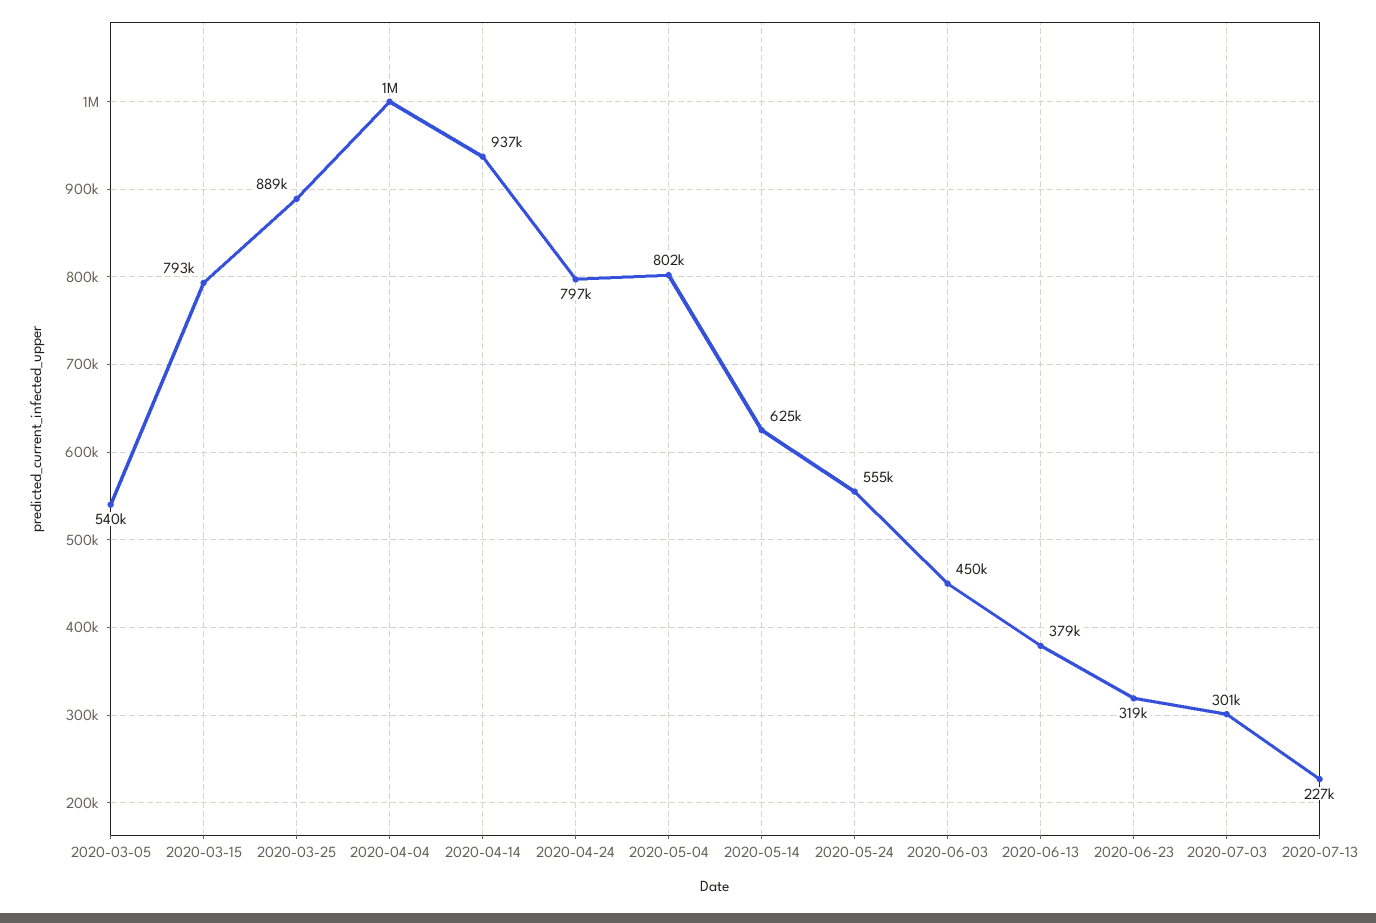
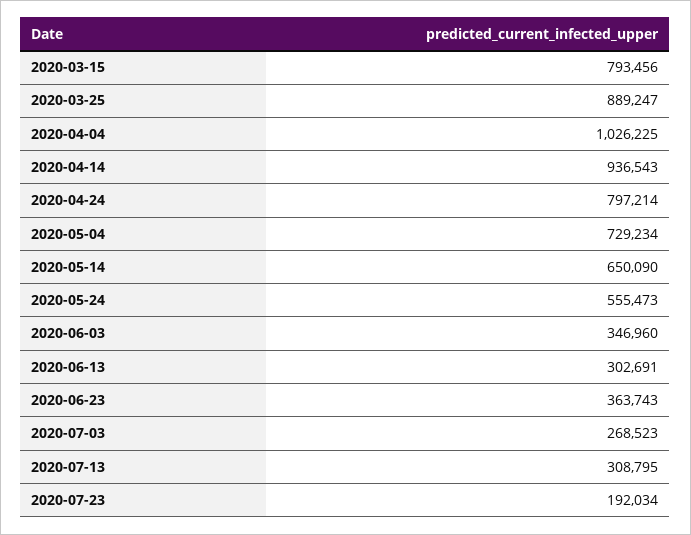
2020-03-05: 540000 -> none
2020-05-04: 802000 -> 729234
2020-05-14: 625000 -> 650090
2020-06-03: 450000 -> 346960
2020-06-13: 379000 -> 302691
2020-06-23: 319000 -> 363743
2020-07-03: 301000 -> 268523
2020-07-13: 227000 -> 308795
2020-07-23: none -> 192034

